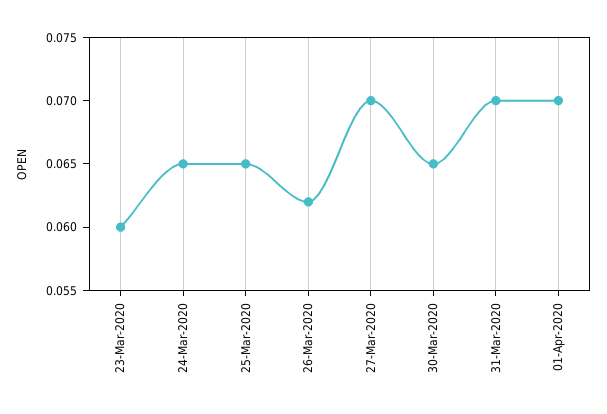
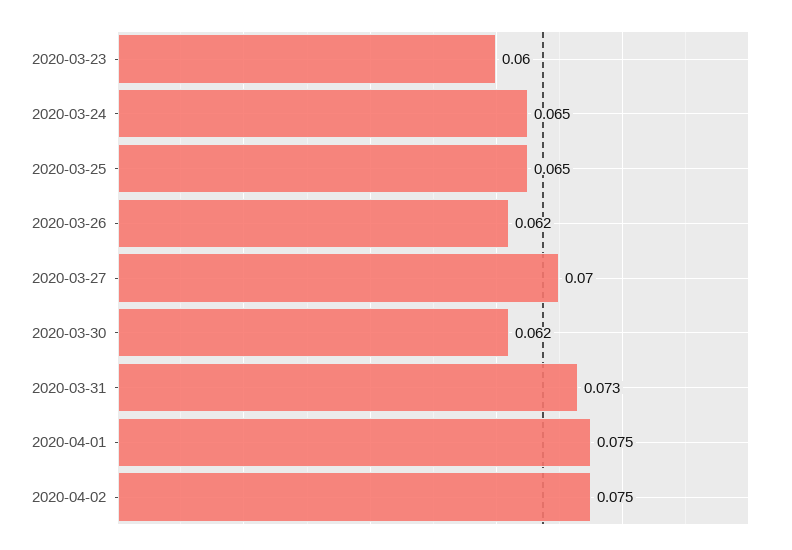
30-Mar-2020: 0.065 -> 0.062
31-Mar-2020: 0.07 -> 0.073
01-Apr-2020: 0.07 -> 0.075
2020-04-02: none -> 0.075

